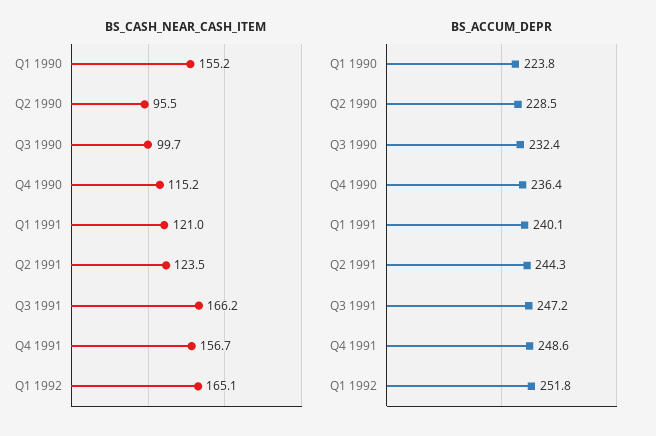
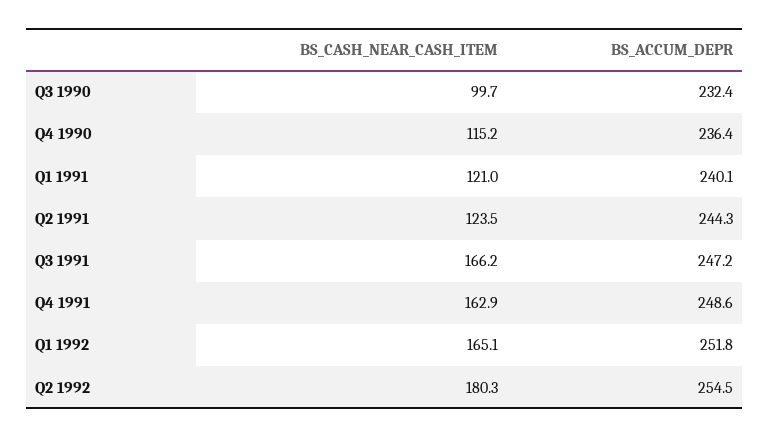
BS_CASH_NEAR_CASH_ITEM, Q1 1990: 155.2 -> none
BS_CASH_NEAR_CASH_ITEM, Q2 1990: 95.5 -> none
BS_CASH_NEAR_CASH_ITEM, Q4 1991: 156.7 -> 162.9
BS_ACCUM_DEPR, Q1 1990: 223.8 -> none
BS_ACCUM_DEPR, Q2 1990: 228.5 -> none
BS_CASH_NEAR_CASH_ITEM, Q2 1992: none -> 180.3
BS_ACCUM_DEPR, Q2 1992: none -> 254.5

